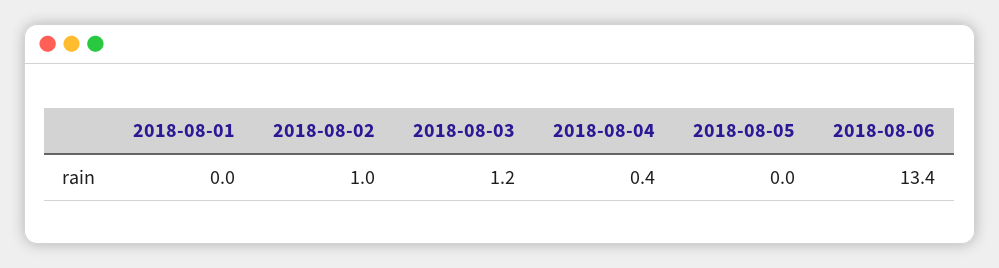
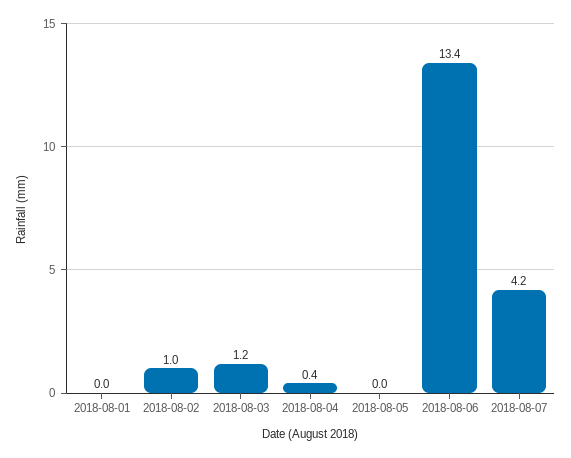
2018-08-07: none -> 4.2

